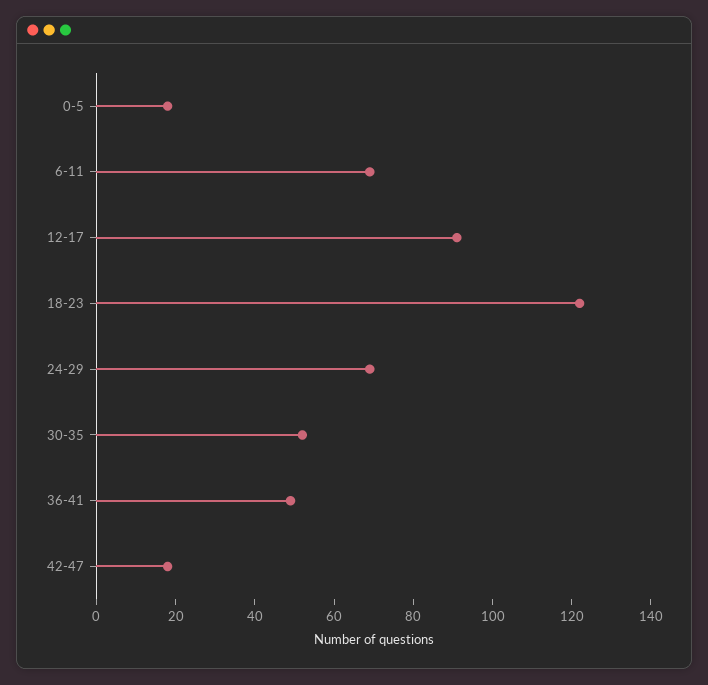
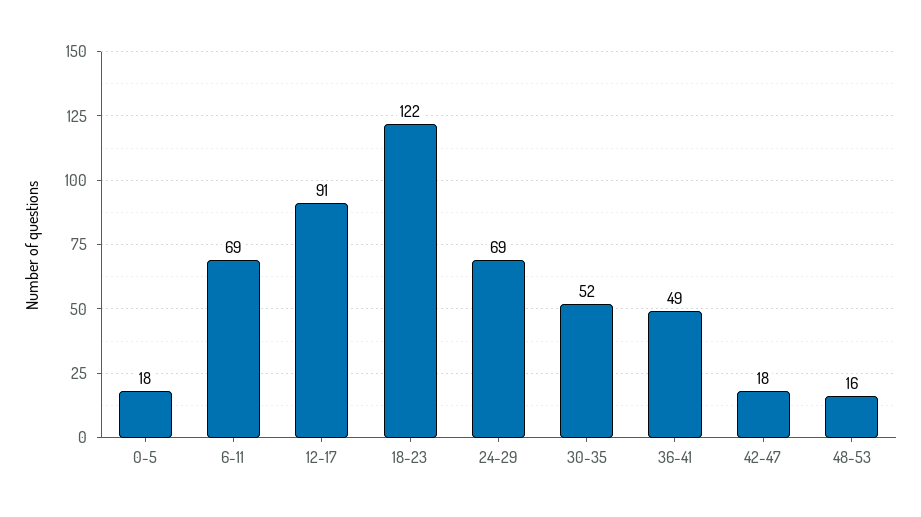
48-53: none -> 16

